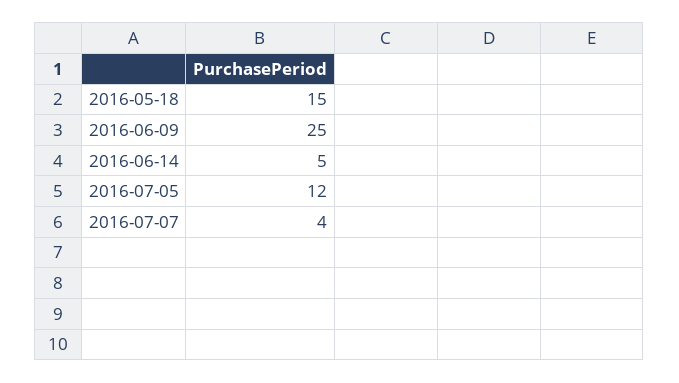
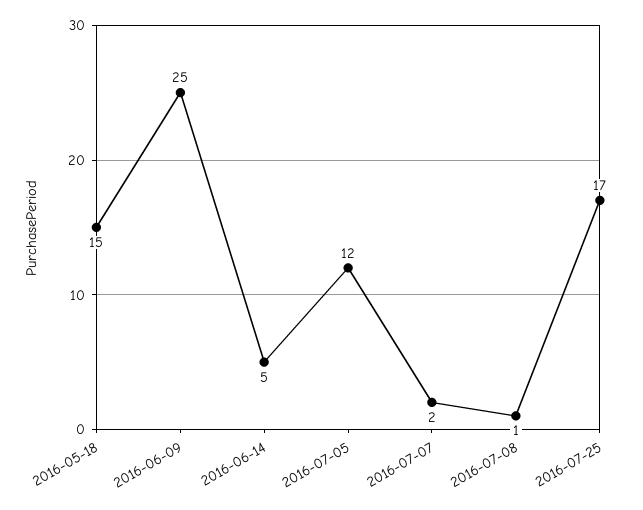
2016-07-07: 4 -> 2
2016-07-08: none -> 1
2016-07-25: none -> 17

